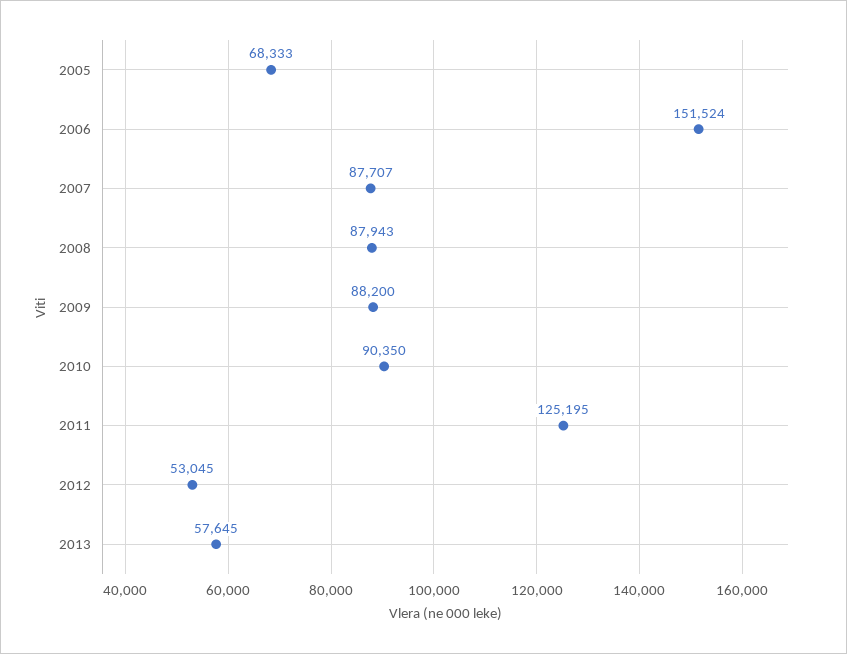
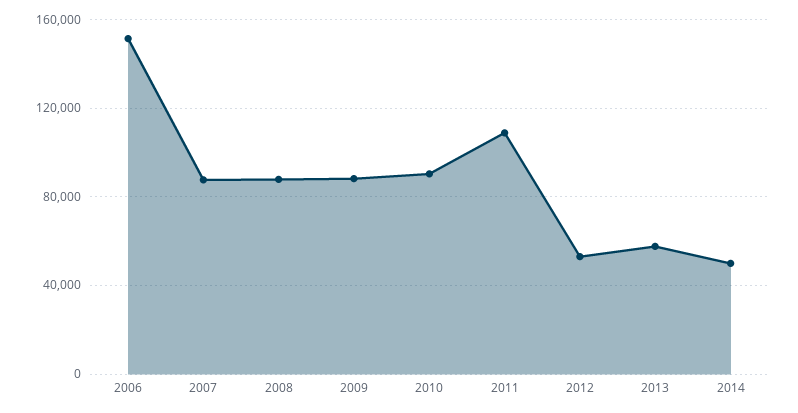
2005: 68333 -> none
2011: 125195 -> 110000
2014: none -> 50000

